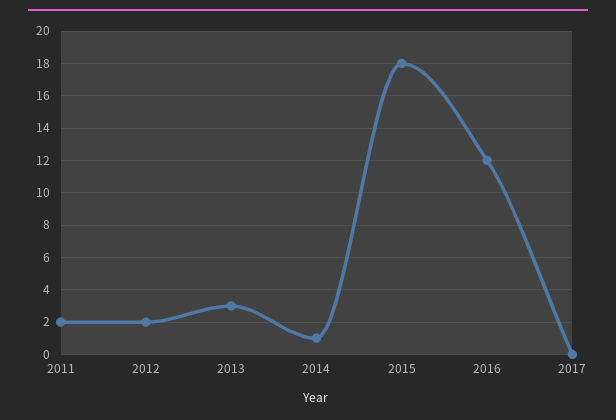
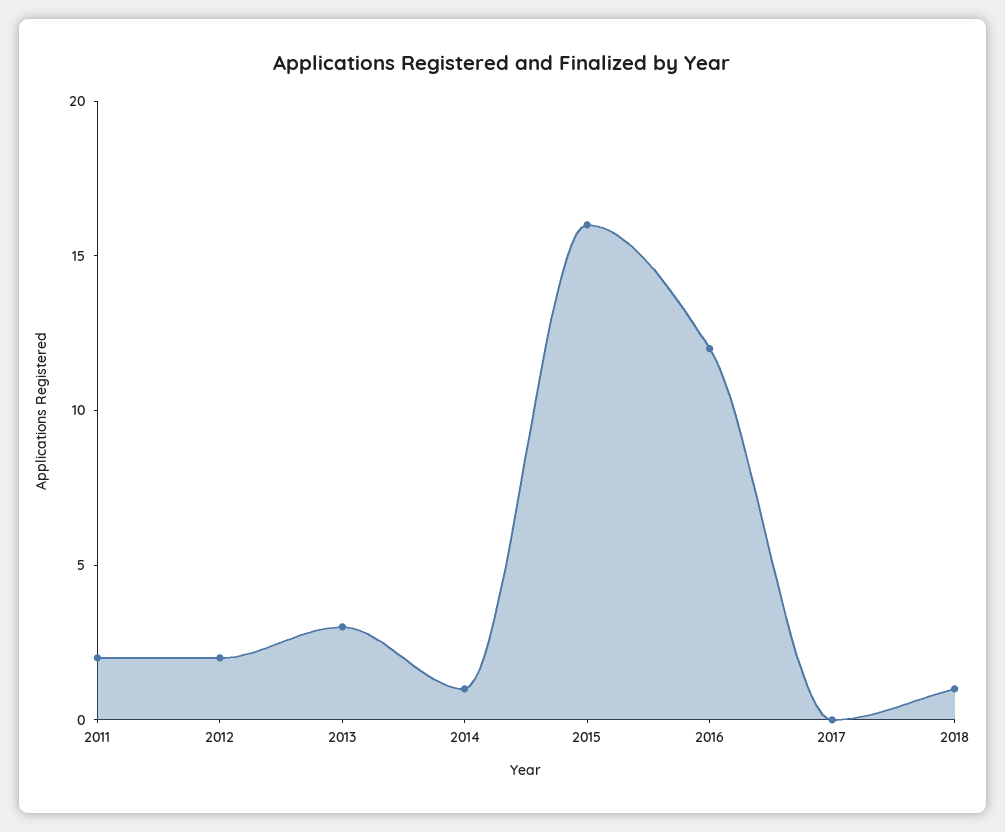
2015: 18 -> 16
2018: none -> 1

